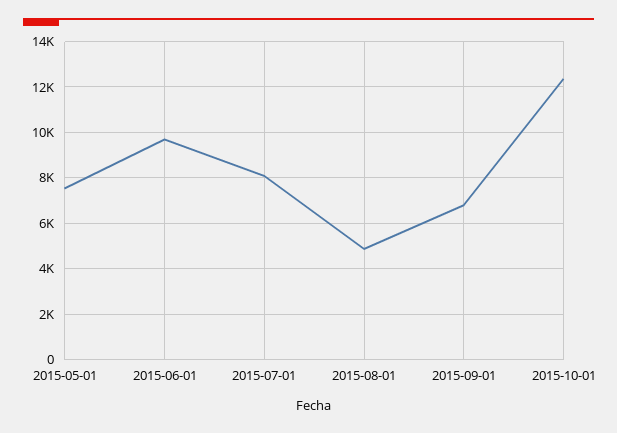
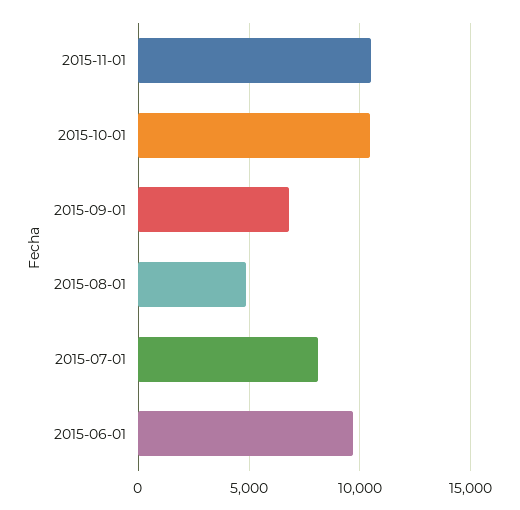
2015-05-01: 7500 -> none
2015-10-01: 12500 -> 10500
2015-11-01: none -> 10500

